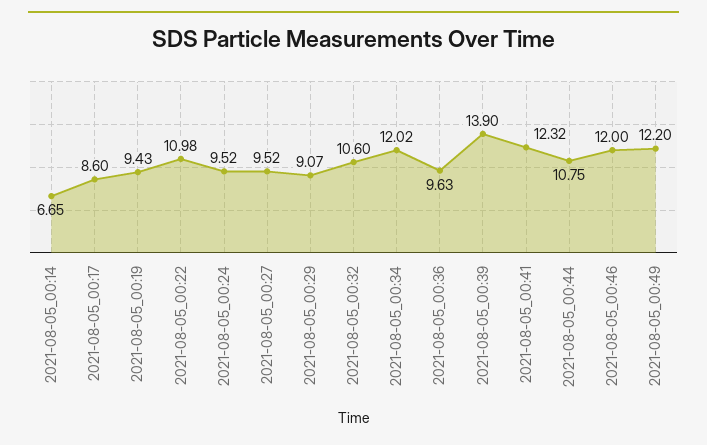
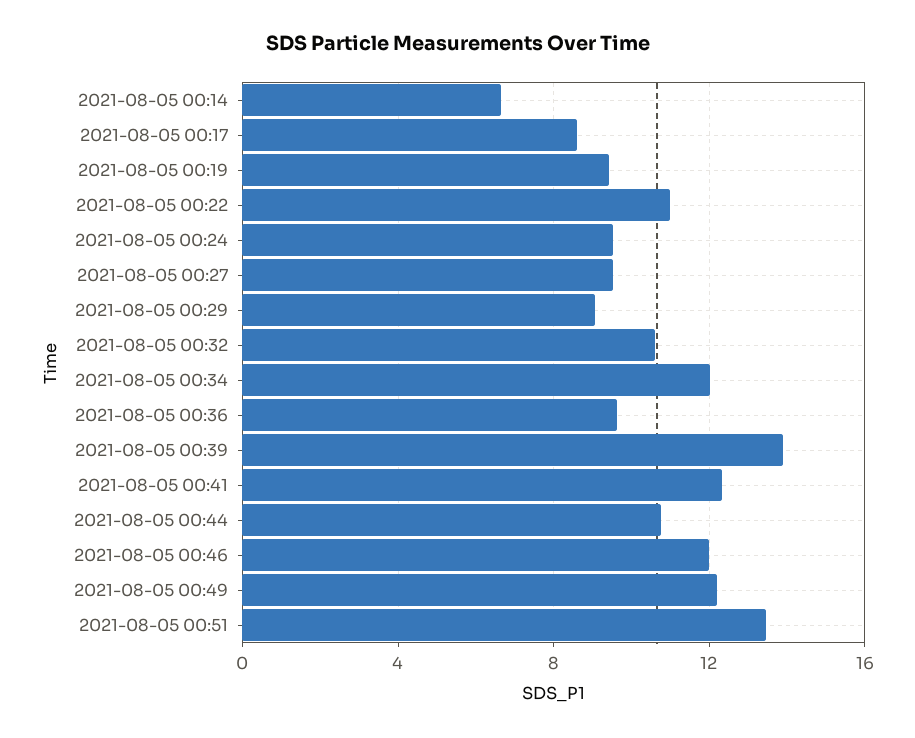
2021-08-05 00:51: none -> 13.5

